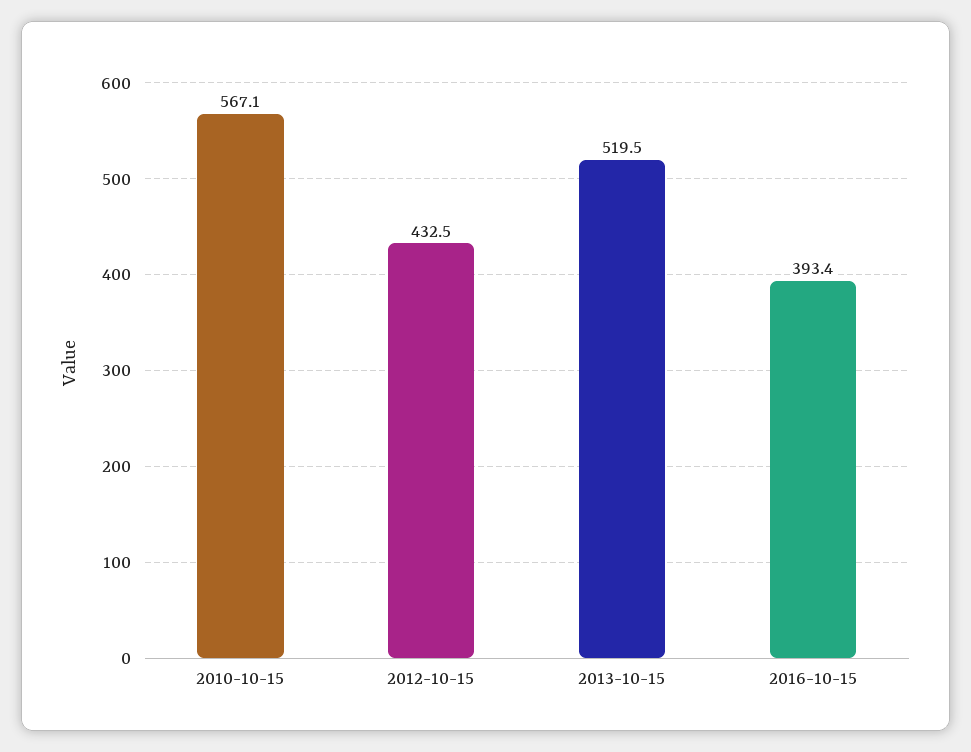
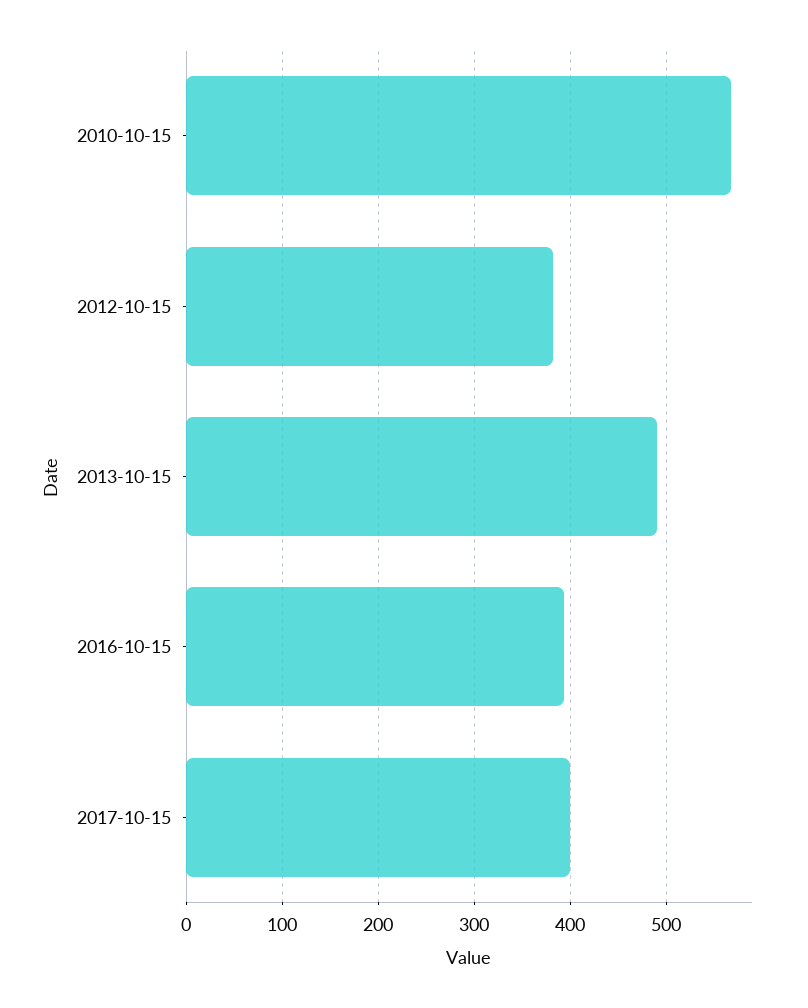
2012-10-15: 432.5 -> 380
2013-10-15: 519.5 -> 490
2017-10-15: none -> 400

